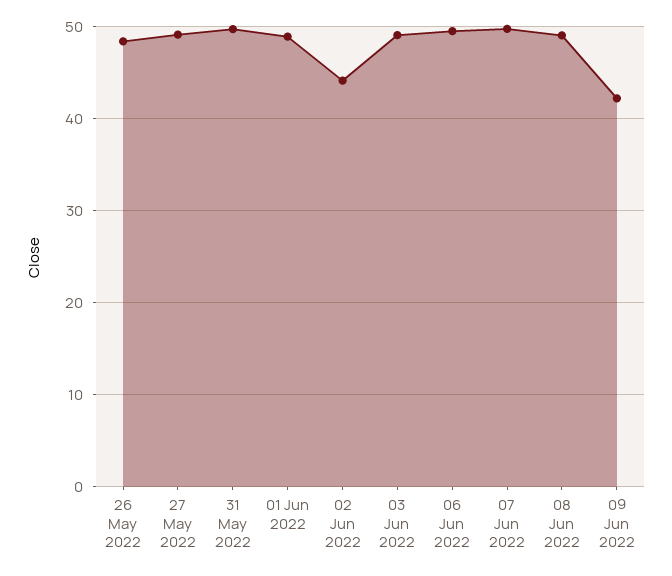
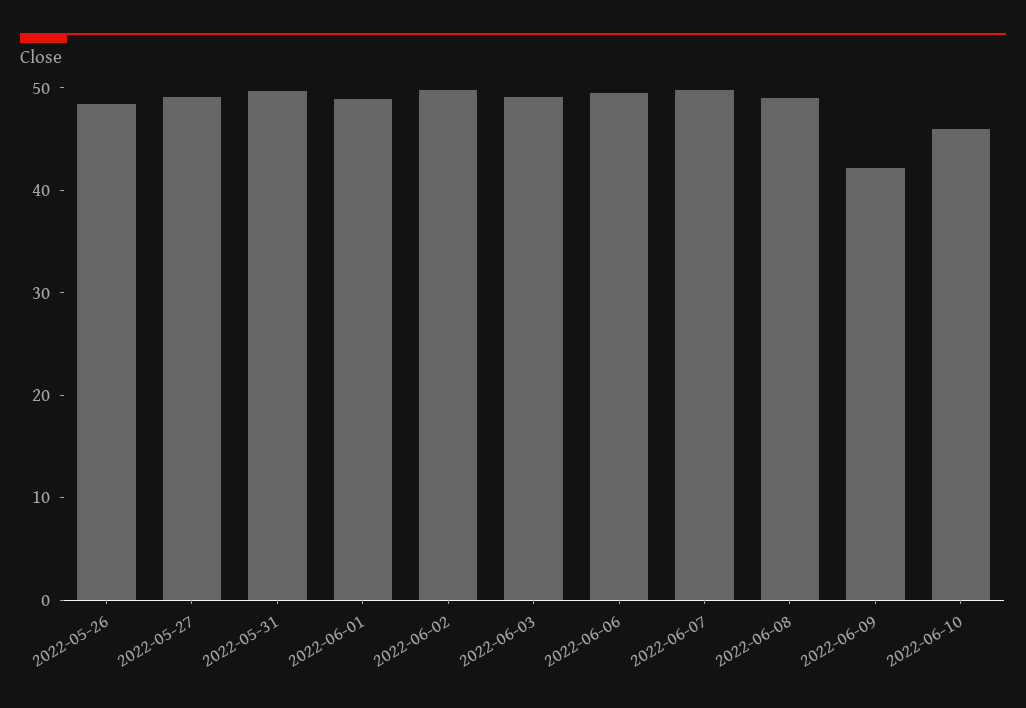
02 Jun 2022: 44 -> 50
2022-06-10: none -> 46

